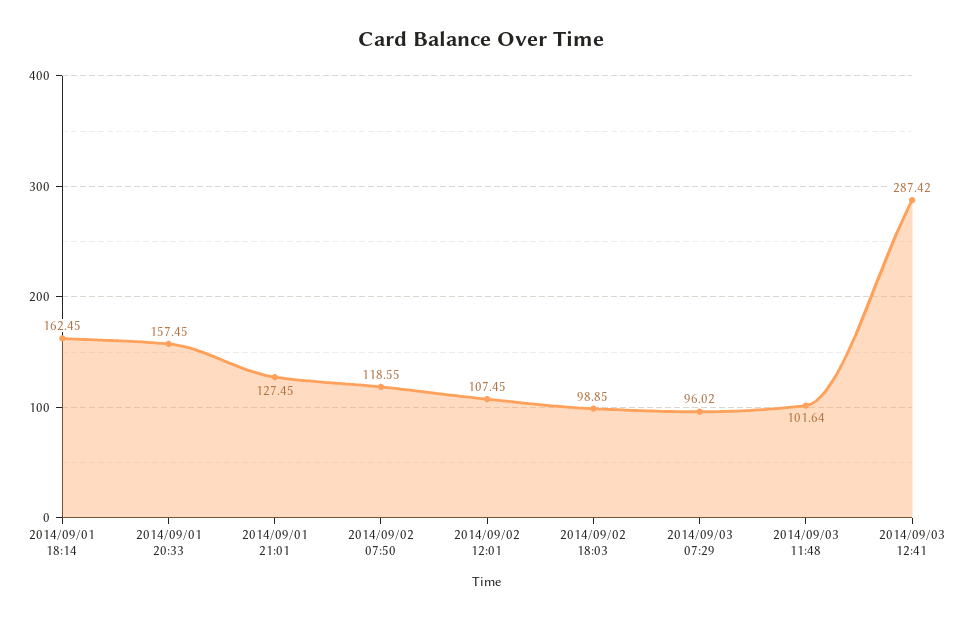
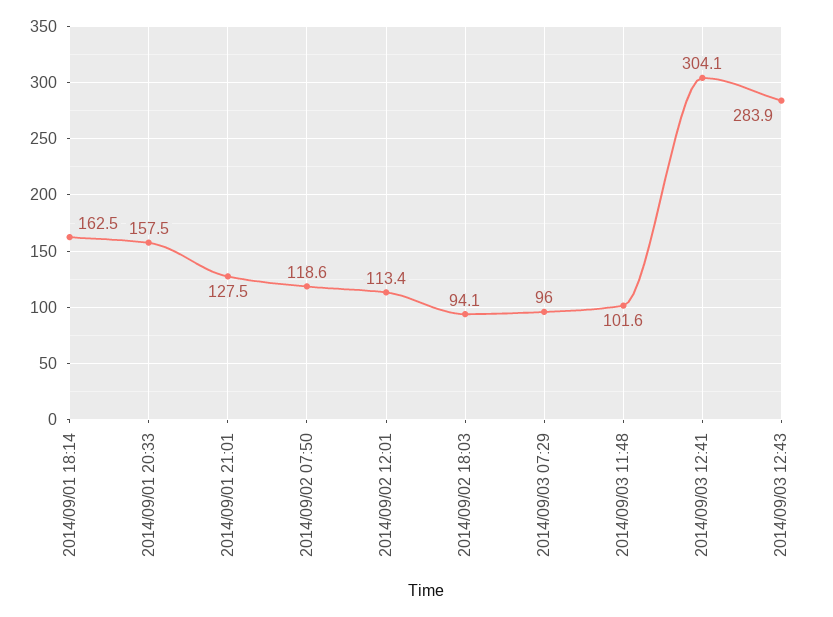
2014/09/02 12:01: 107.45 -> 113.4
2014/09/02 18:03: 98.85 -> 94.1
2014/09/03 12:41: 287.42 -> 304.1
2014/09/03 12:43: none -> 283.9

